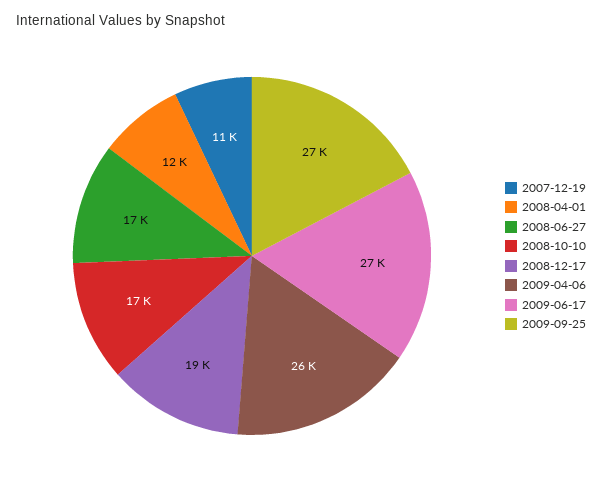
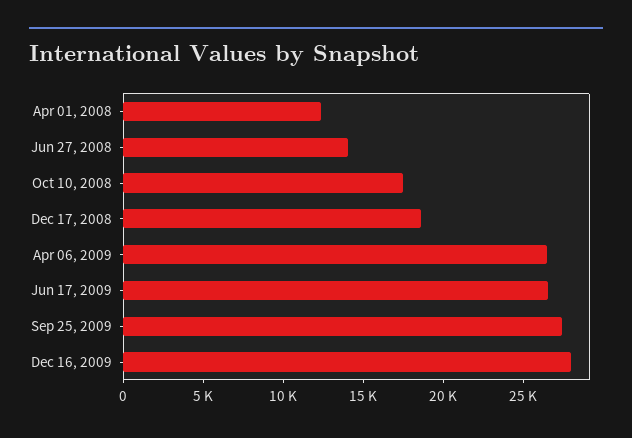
2007-12-19: 11000 -> none
2008-06-27: 17000 -> 14000
Dec 16, 2009: none -> 28000

